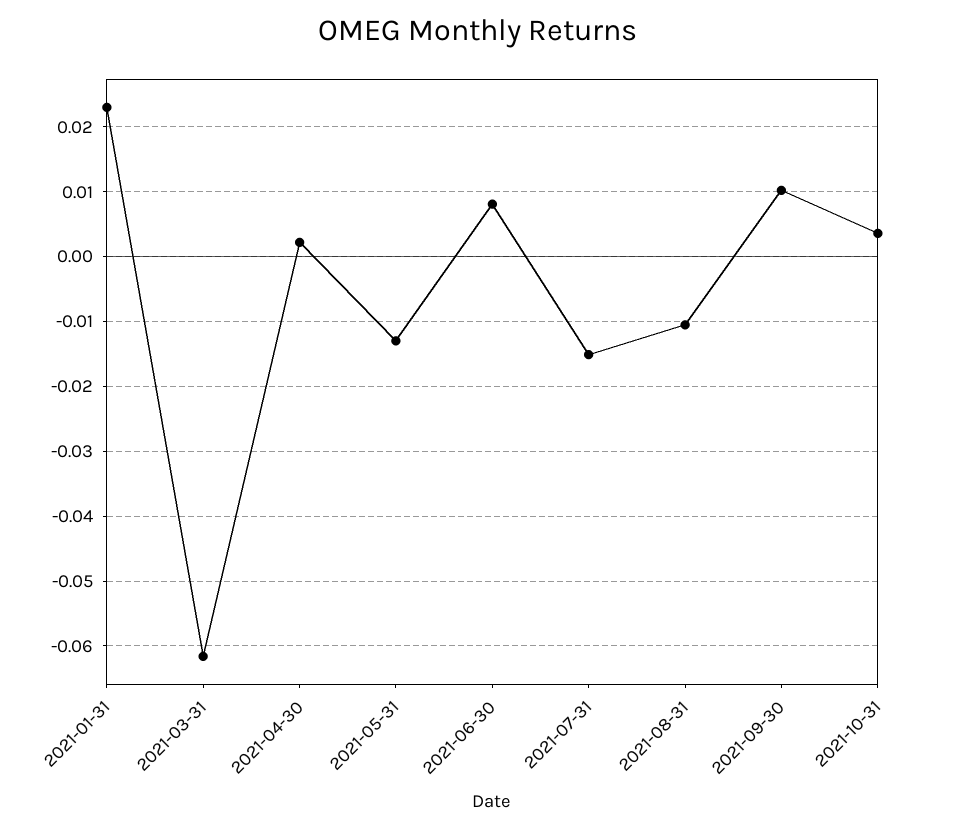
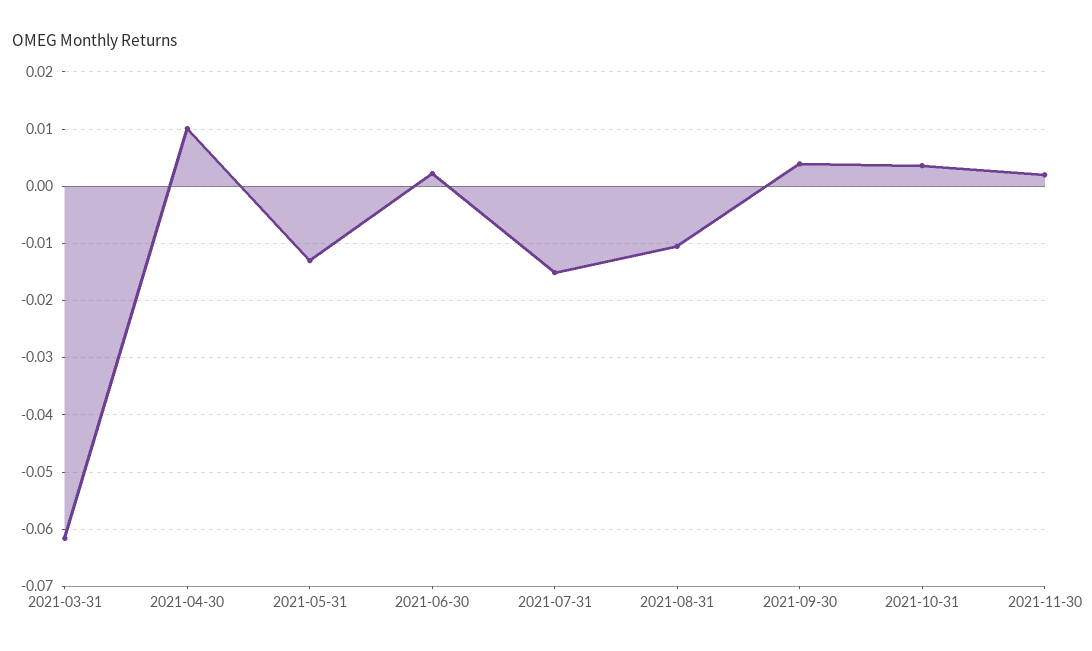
2021-01-31: 0.023 -> none
2021-04-30: 0.002 -> 0.01
2021-06-30: 0.008 -> 0.002
2021-09-30: 0.01 -> 0.004
2021-11-30: none -> 0.002

